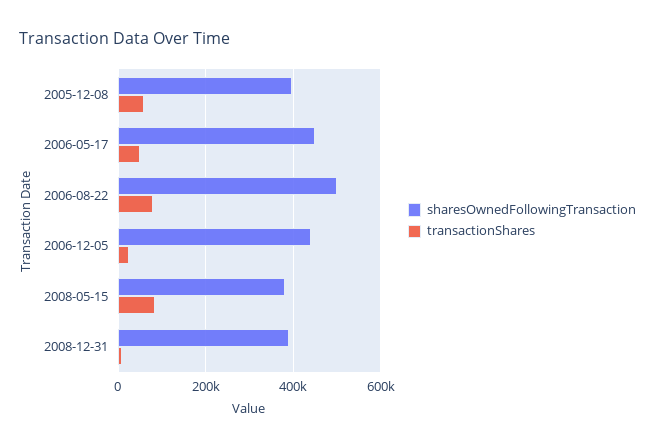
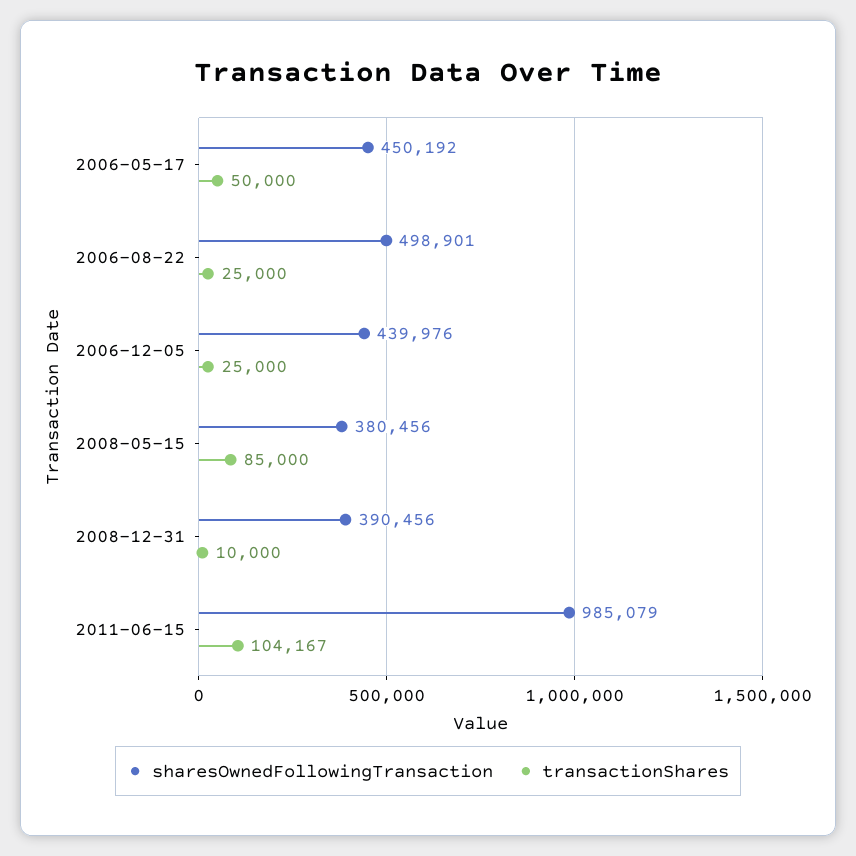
sharesOwnedFollowingTransaction, 2005-12-08: 400000 -> none
transactionShares, 2005-12-08: 60000 -> none
transactionShares, 2006-08-22: 80000 -> 25000
sharesOwnedFollowingTransaction, 2011-06-15: none -> 985079
transactionShares, 2011-06-15: none -> 104167

